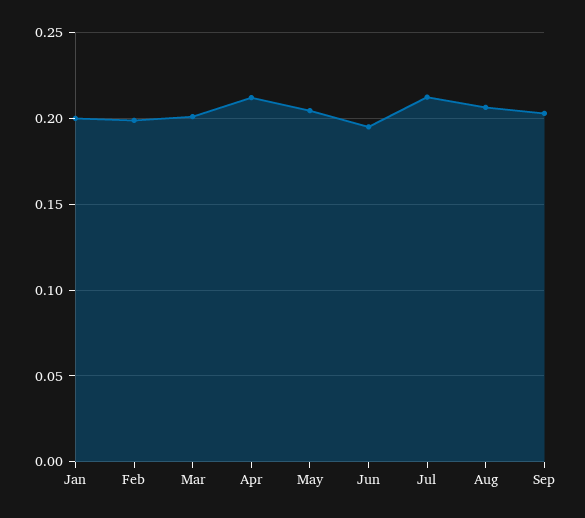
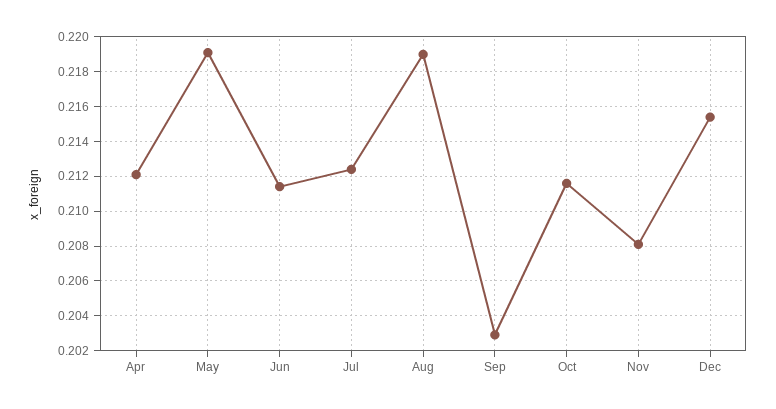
Jan: 0.2 -> none
Feb: 0.2 -> none
Mar: 0.2 -> none
May: 0.205 -> 0.219
Jun: 0.195 -> 0.2115
Aug: 0.205 -> 0.219
Oct: none -> 0.2115
Nov: none -> 0.208
Dec: none -> 0.2155

